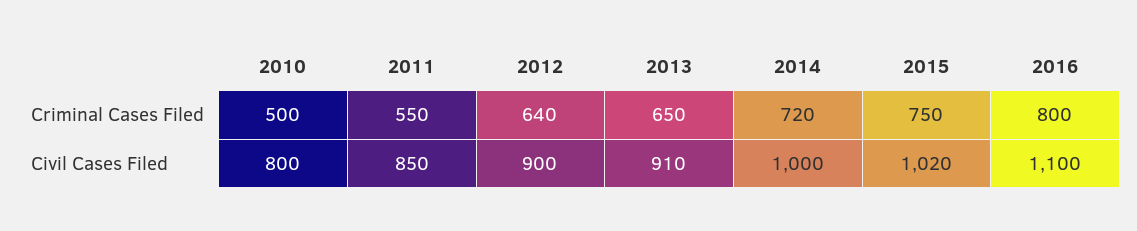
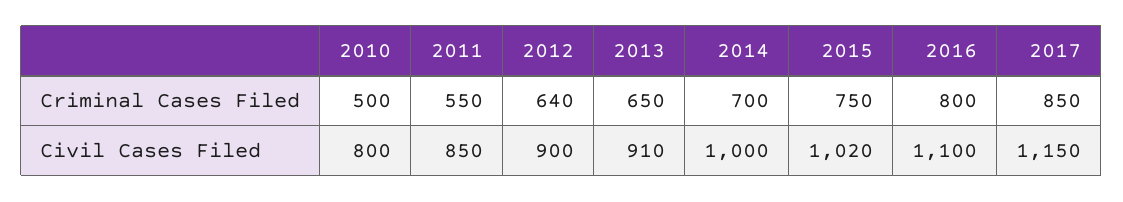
2014, Criminal Cases Filed: 720 -> 700
2017, Criminal Cases Filed: none -> 850
2017, Civil Cases Filed: none -> 1150

